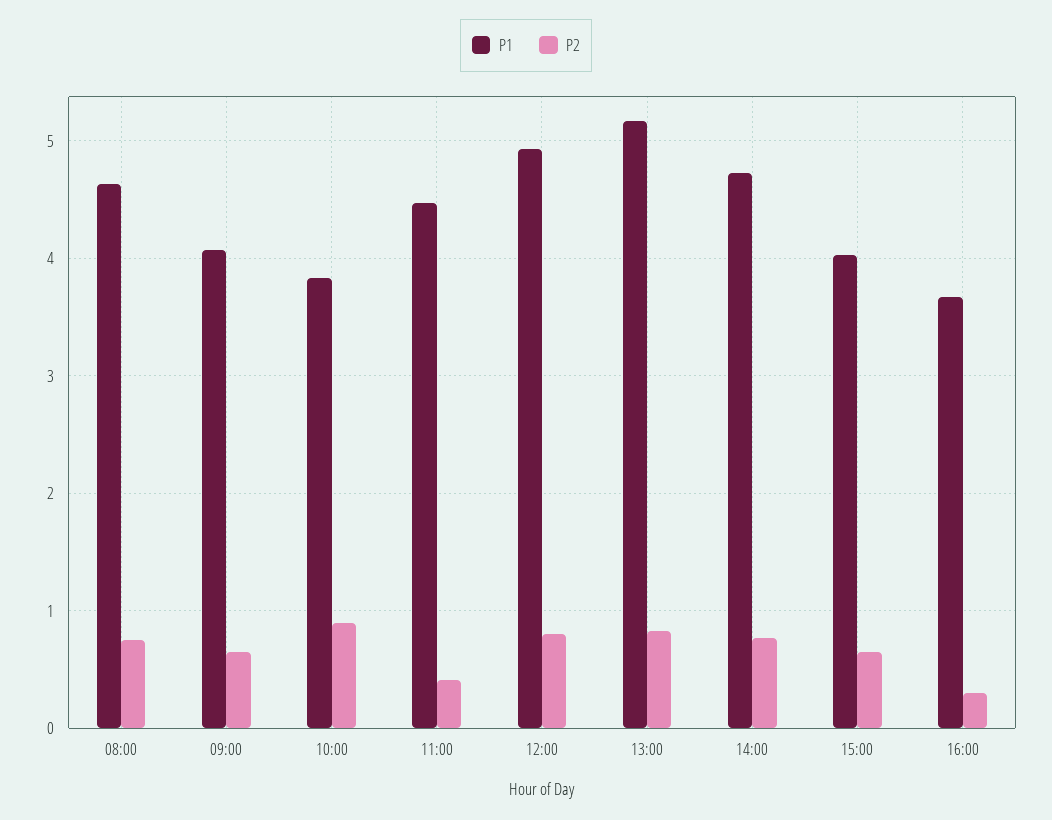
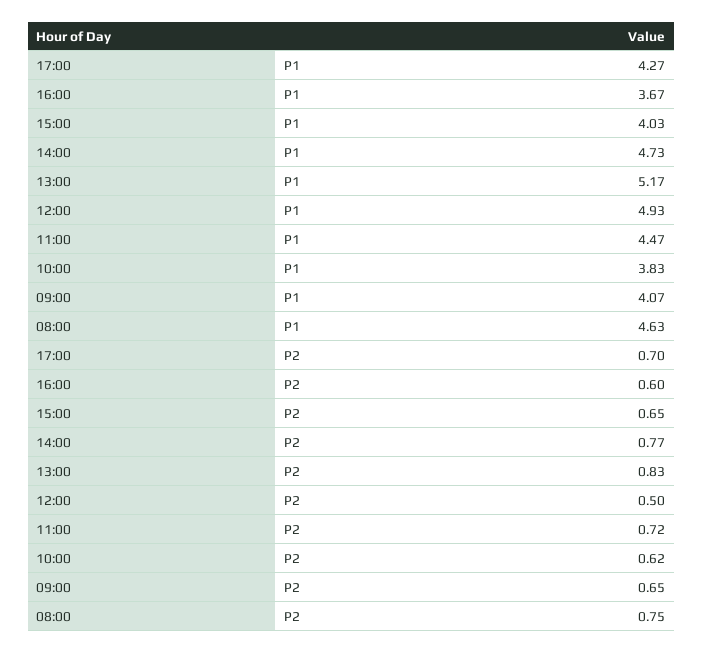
P2, 10:00: 0.9 -> 0.62
P2, 11:00: 0.4 -> 0.72
P2, 12:00: 0.8 -> 0.5
P2, 16:00: 0.3 -> 0.6
P1, 17:00: none -> 4.27
P2, 17:00: none -> 0.7

